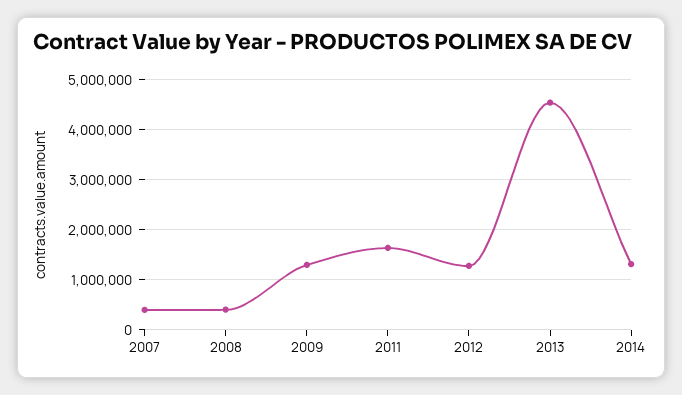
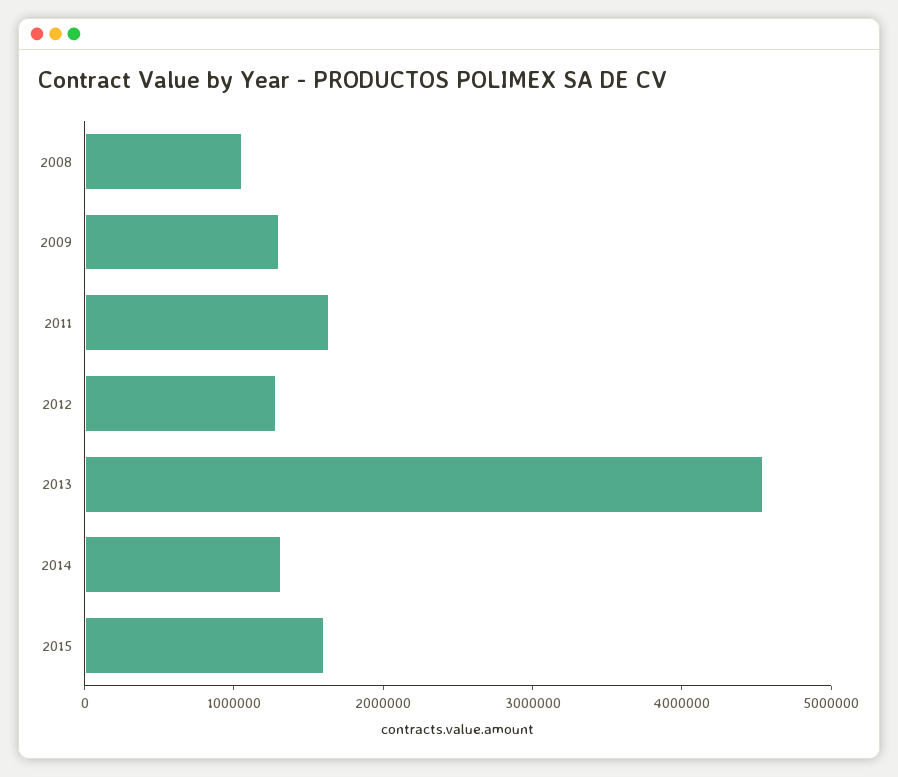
2007: 400000 -> none
2008: 400000 -> 1000000
2015: none -> 1600000

